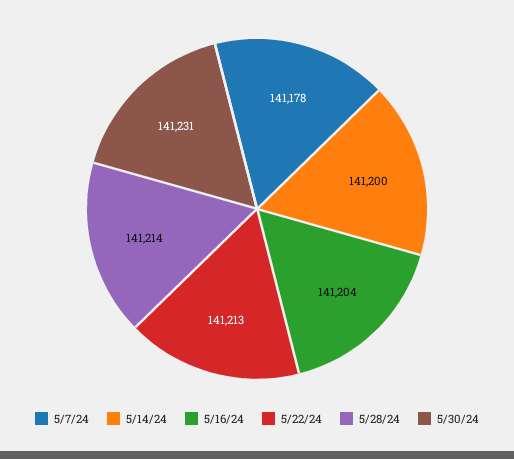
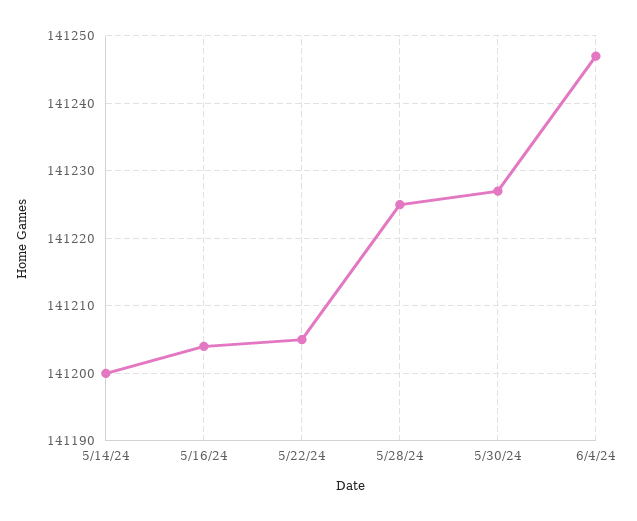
5/7/24: 141178 -> none
5/22/24: 141213 -> 141205
5/28/24: 141214 -> 141225
5/30/24: 141231 -> 141227
6/4/24: none -> 141247

